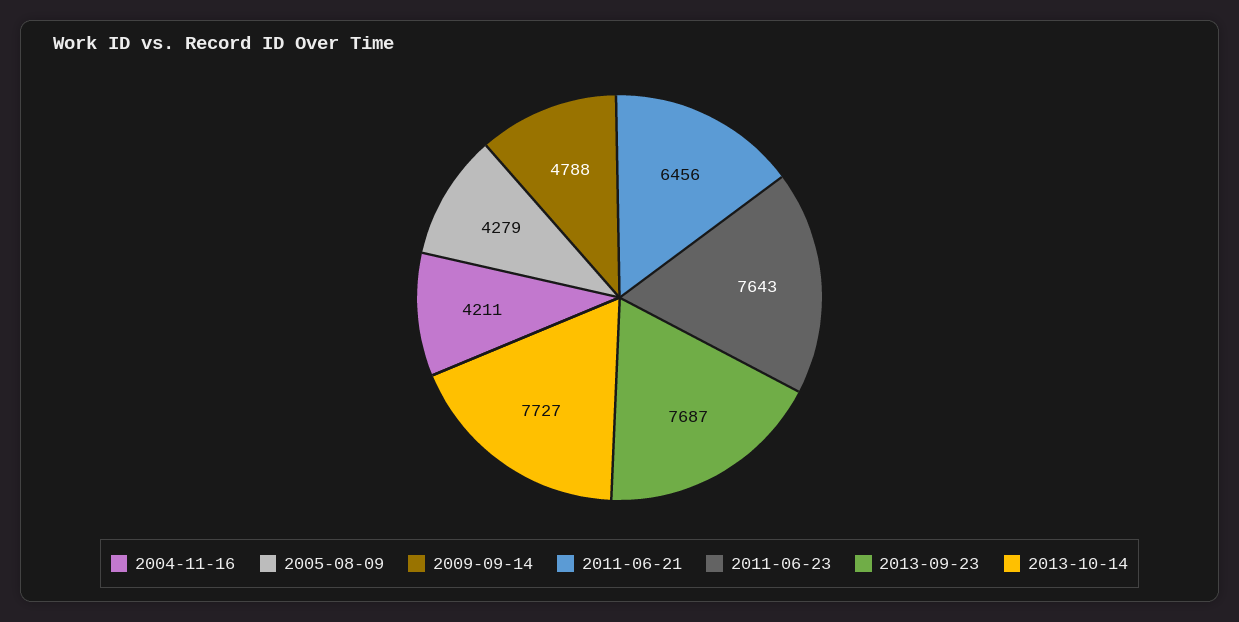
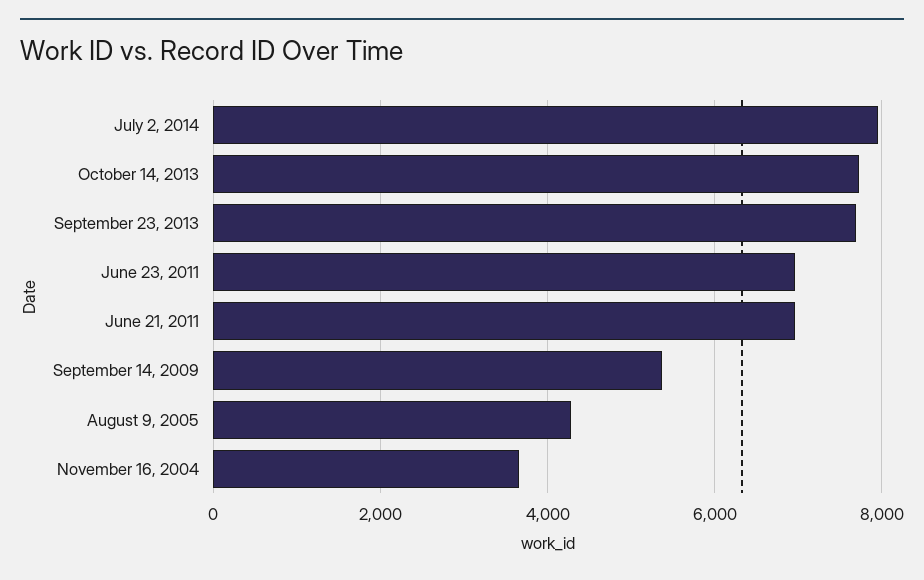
2004-11-16: 4211 -> 3600
2009-09-14: 4788 -> 5400
2011-06-21: 6456 -> 7000
2011-06-23: 7643 -> 7000
July 2, 2014: none -> 8000

